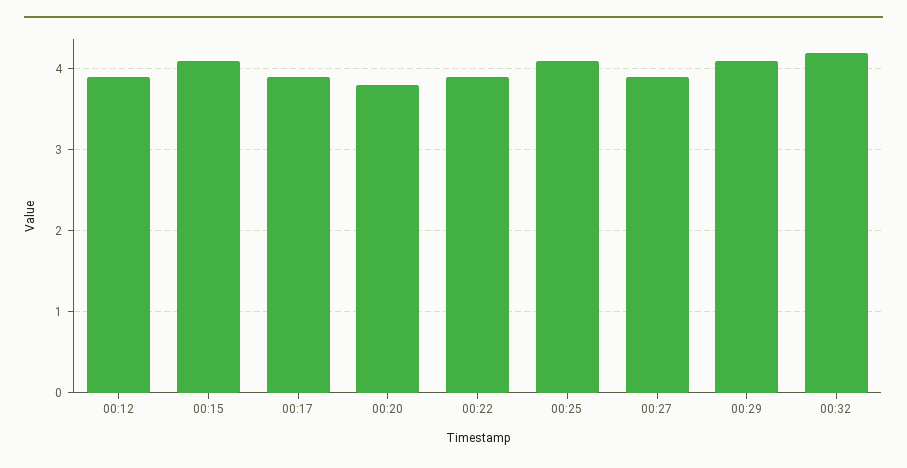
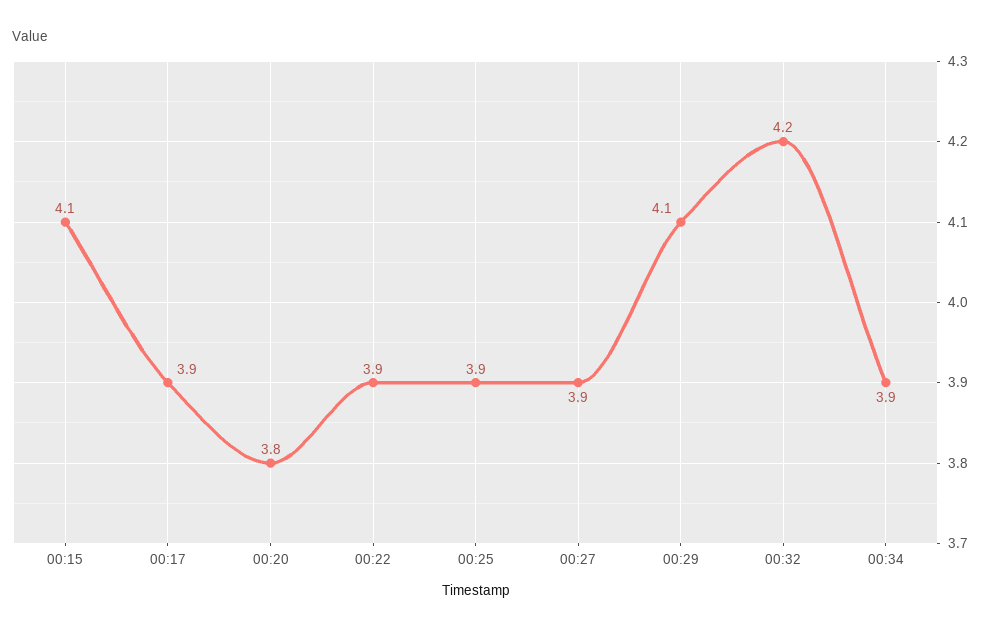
00:12: 3.9 -> none
00:25: 4.1 -> 3.9
00:34: none -> 3.9

